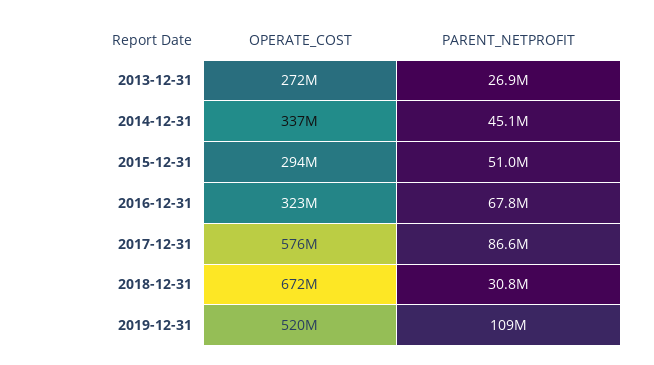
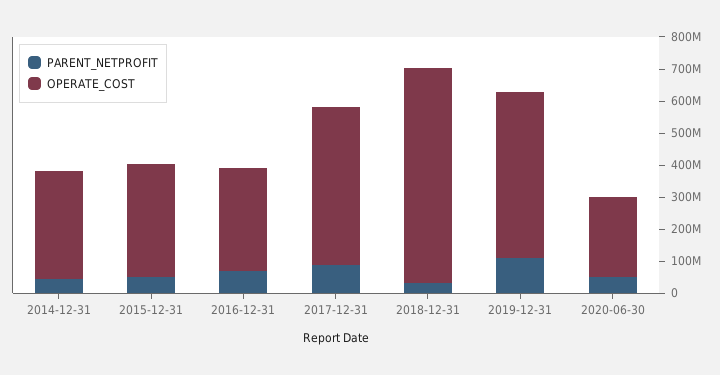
OPERATE_COST, 2013-12-31: 272000000 -> none
PARENT_NETPROFIT, 2013-12-31: 26900000 -> none
OPERATE_COST, 2015-12-31: 294000000 -> 350000000
OPERATE_COST, 2017-12-31: 576000000 -> 500000000
PARENT_NETPROFIT, 2020-06-30: none -> 50000000
OPERATE_COST, 2020-06-30: none -> 250000000

